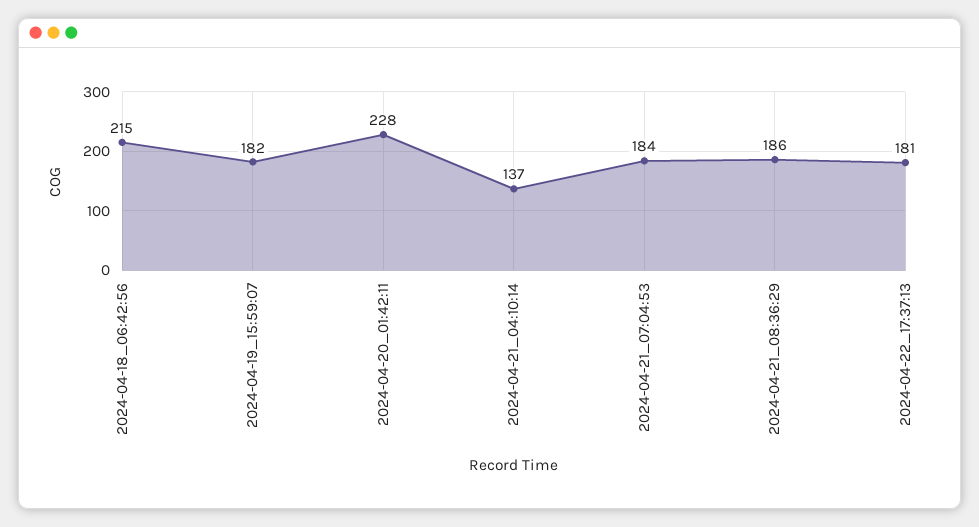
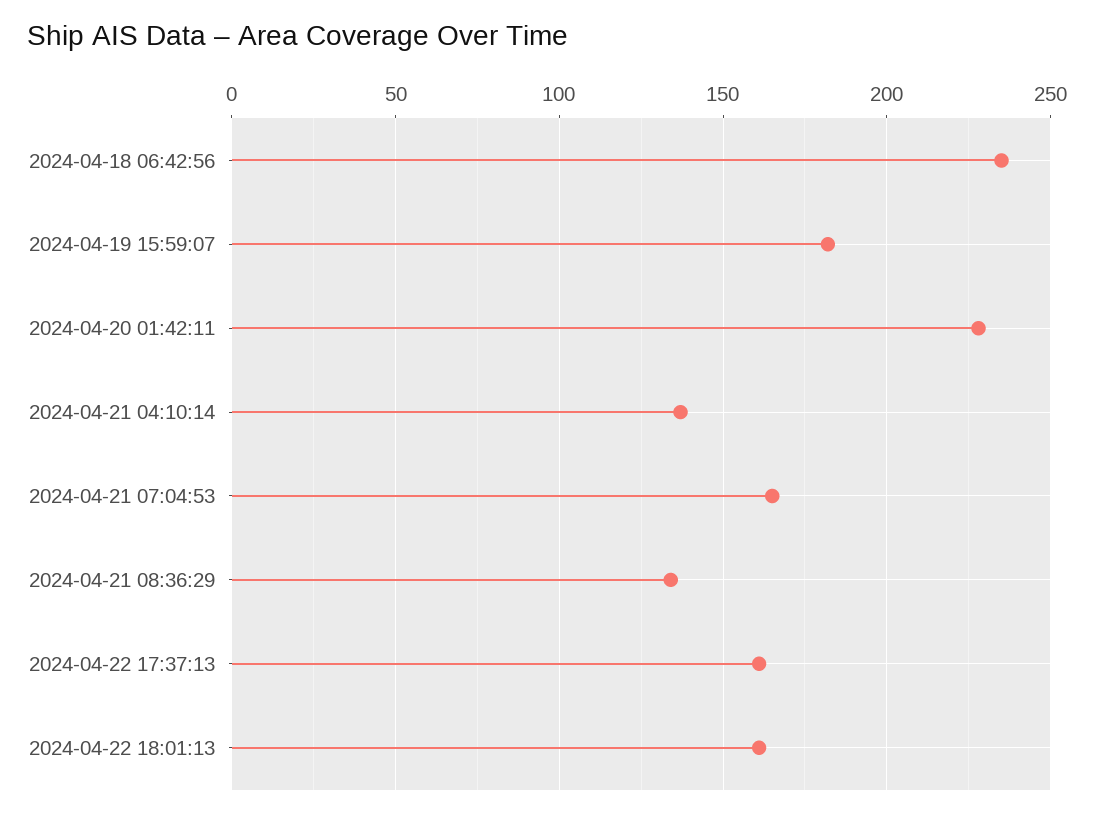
2024-04-18_06:42:56: 215 -> 235
2024-04-21_07:04:53: 184 -> 165
2024-04-21_08:36:29: 186 -> 135
2024-04-22_17:37:13: 181 -> 160
2024-04-22 18:01:13: none -> 160

